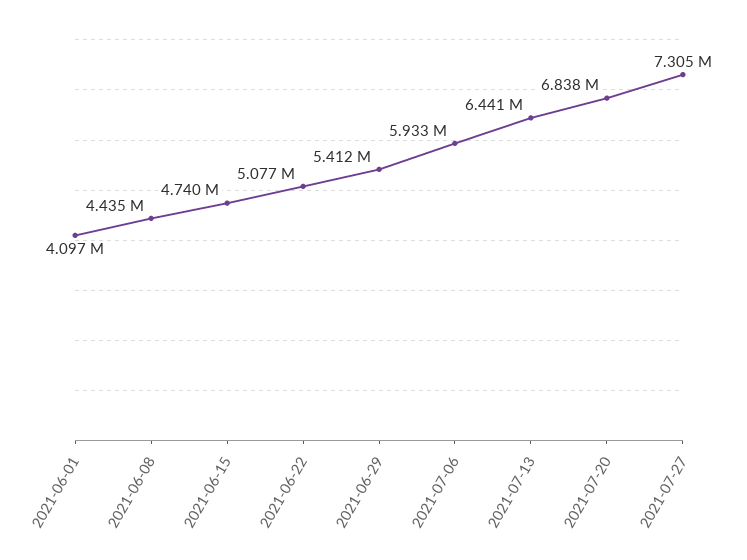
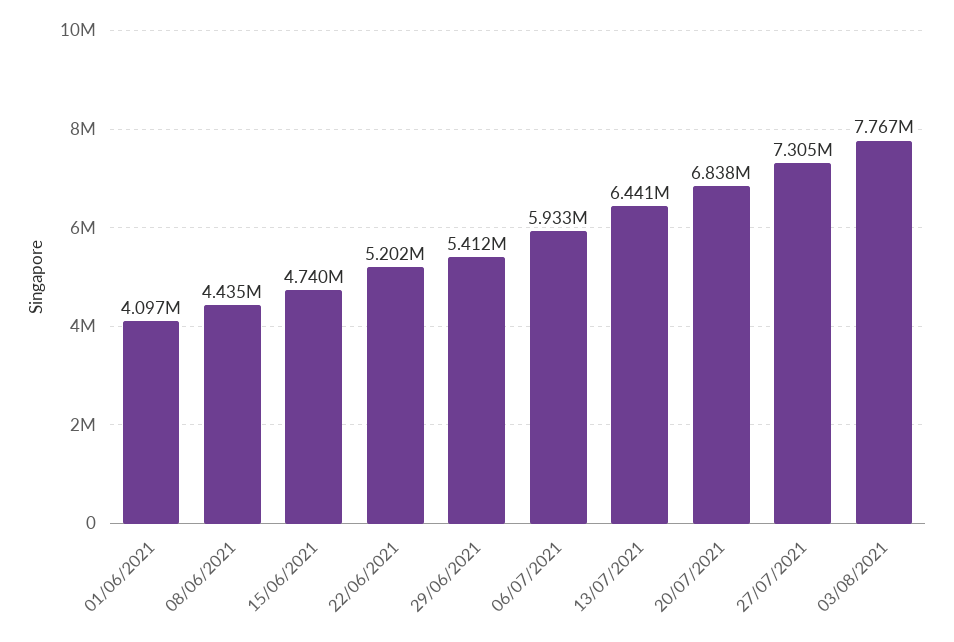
2021-06-22: 5077000 -> 5202000
03/08/2021: none -> 7767000

